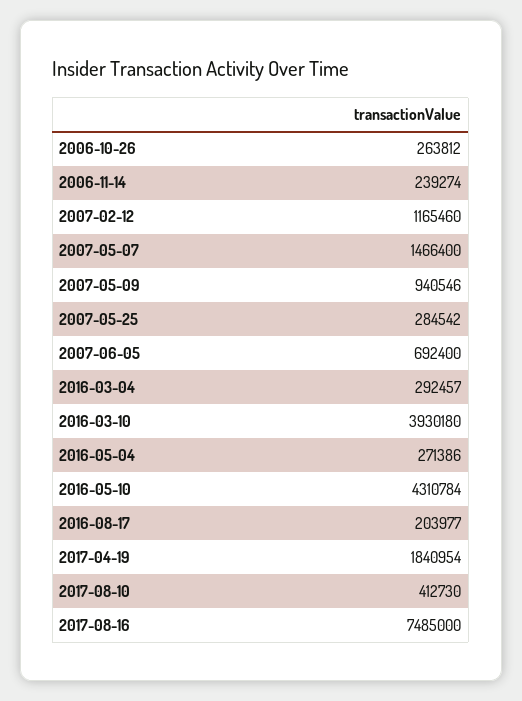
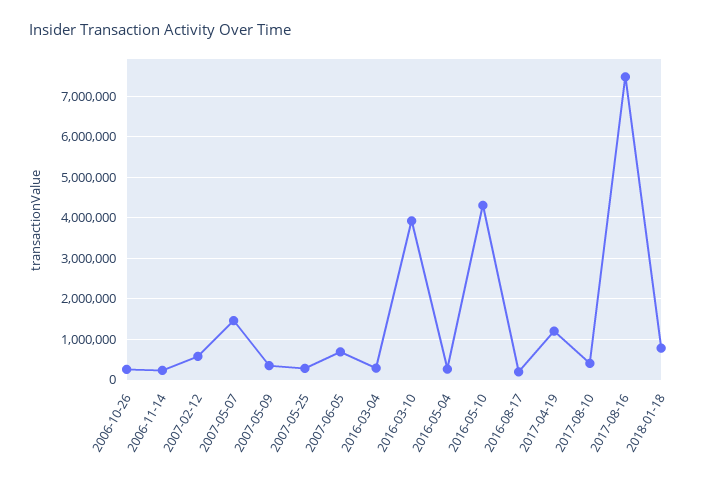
2007-02-12: 1165460 -> 600000
2007-05-09: 940546 -> 400000
2017-04-19: 1840954 -> 1200000
2018-01-18: none -> 800000

